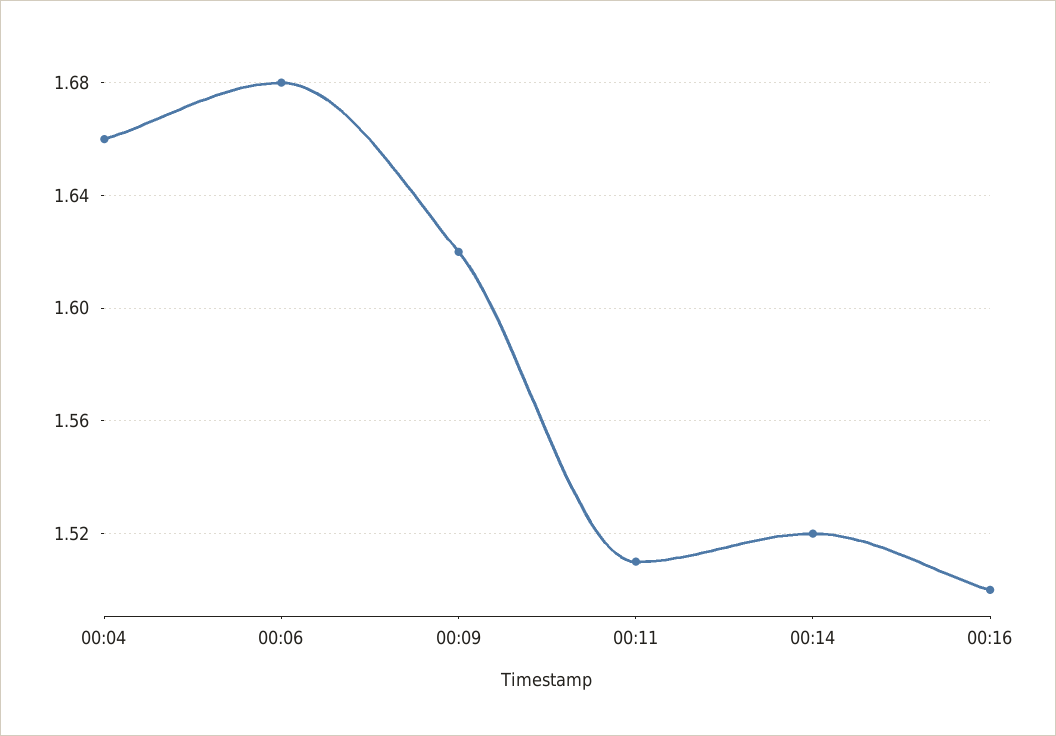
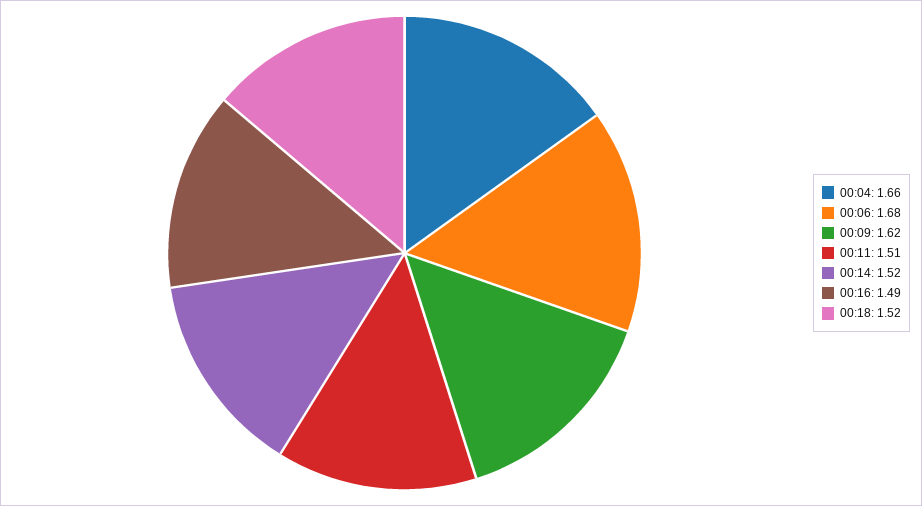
00:16: 1.5 -> 1.49
00:18: none -> 1.52

